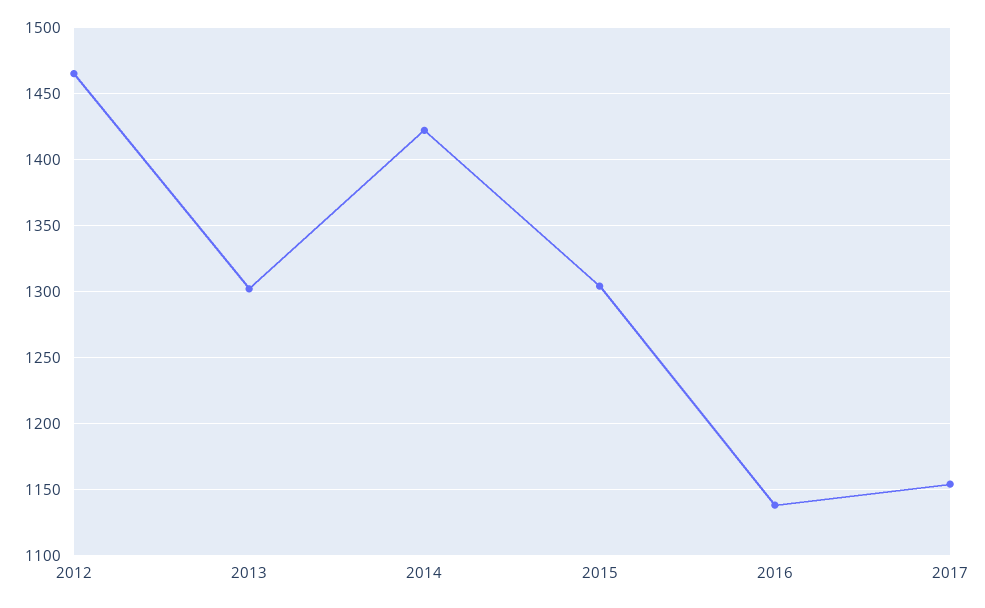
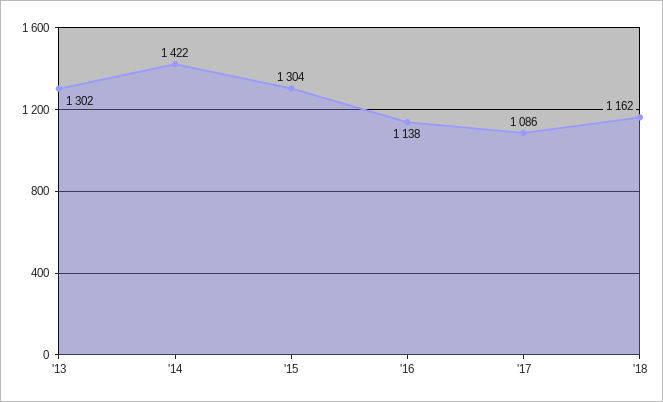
2012: 1465 -> none
2017: 1155 -> 1086
'18: none -> 1162

